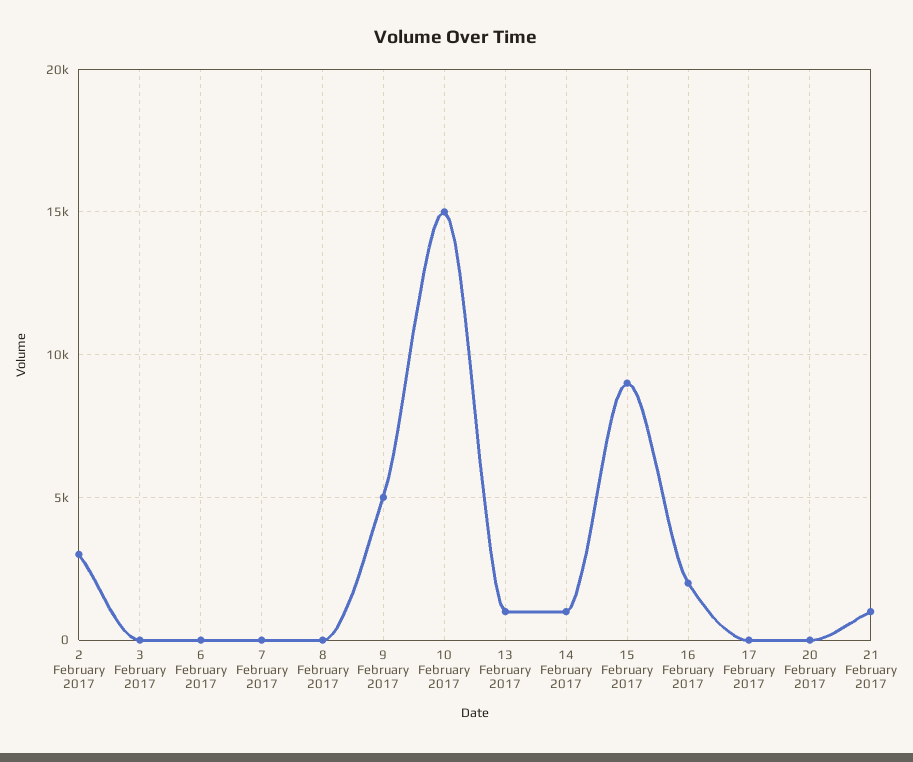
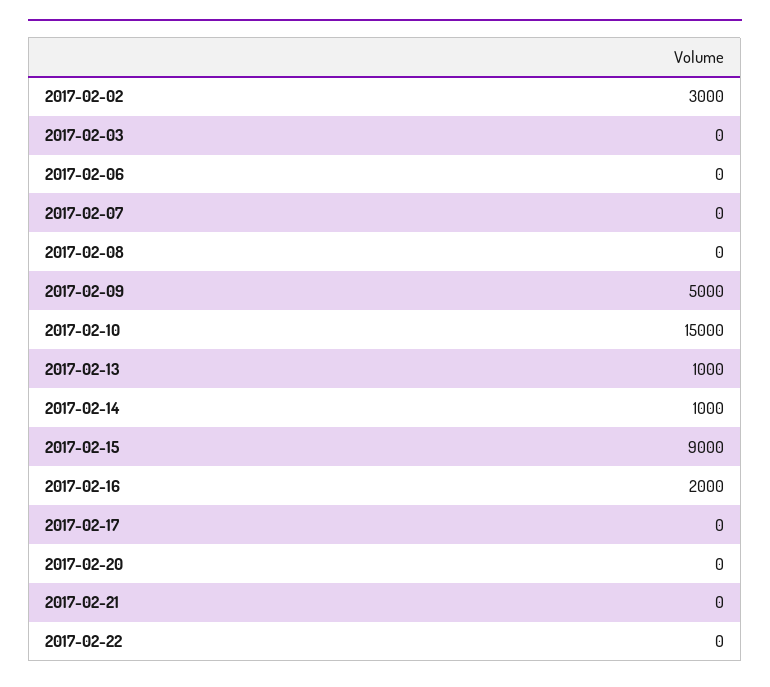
21 February 2017: 1000 -> 0
2017-02-22: none -> 0

